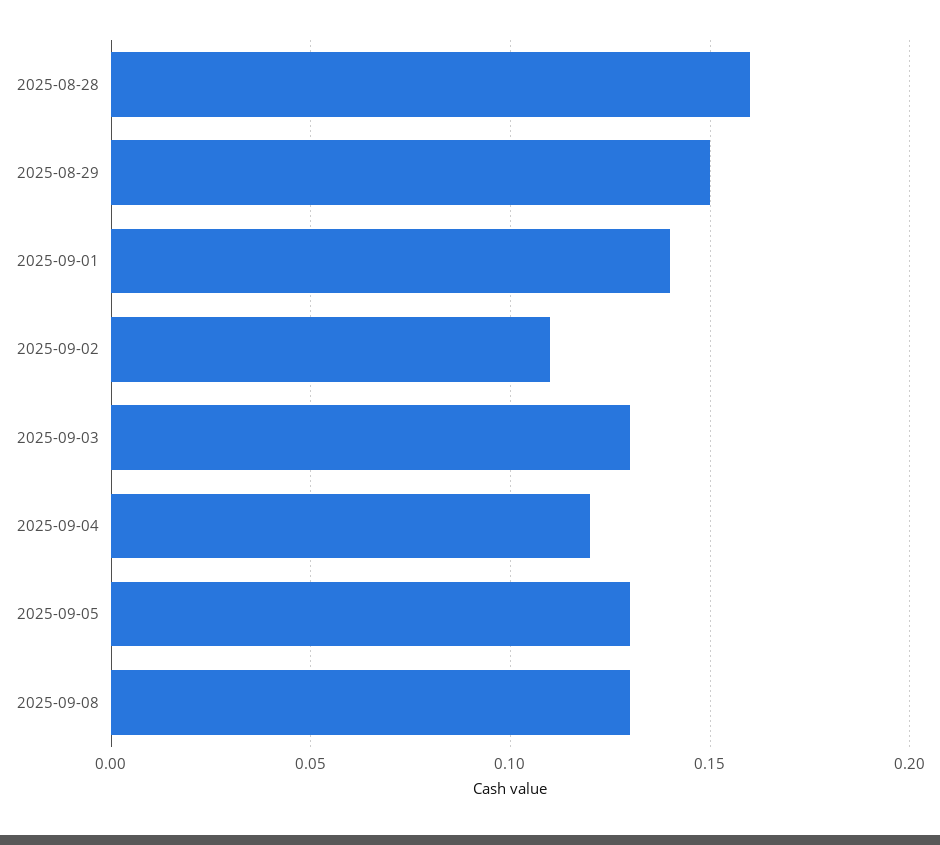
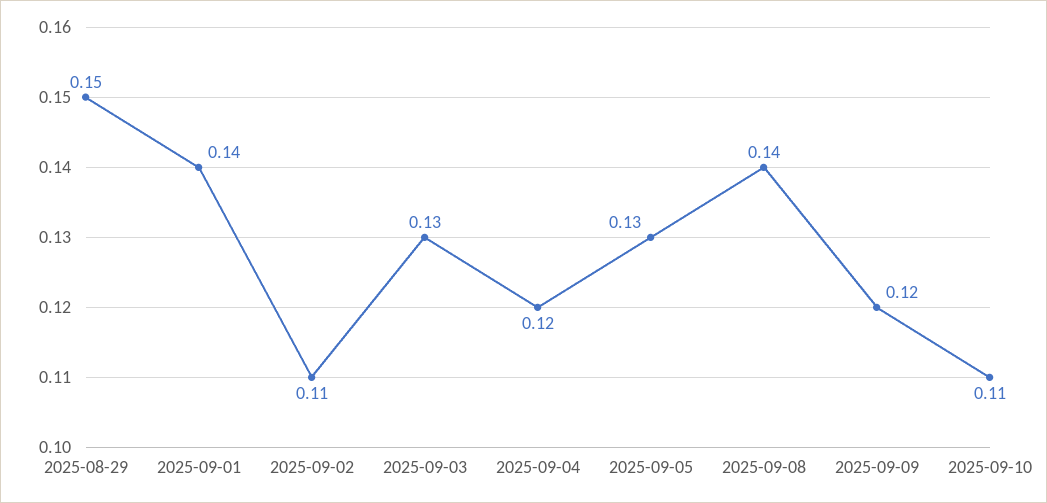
2025-08-28: 0.16 -> none
2025-09-08: 0.13 -> 0.14
2025-09-09: none -> 0.12
2025-09-10: none -> 0.11

